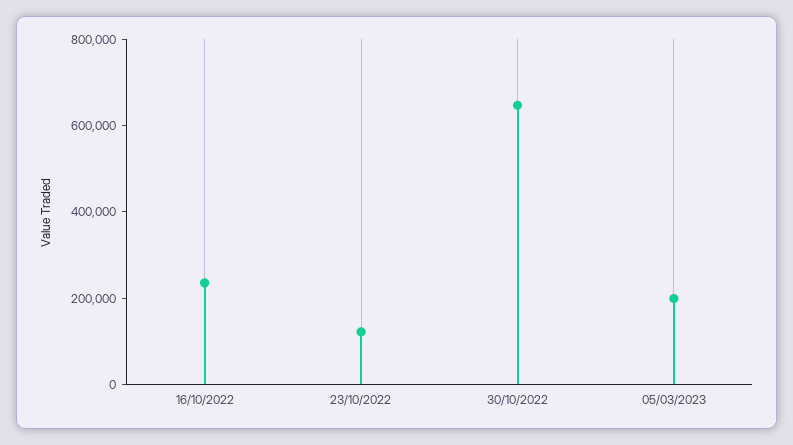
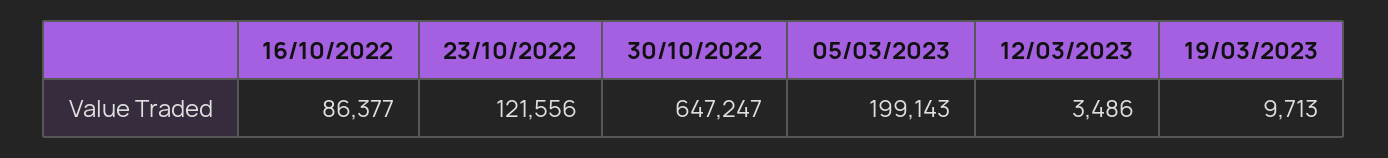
16/10/2022: 250000 -> 86377
12/03/2023: none -> 3486
19/03/2023: none -> 9713

